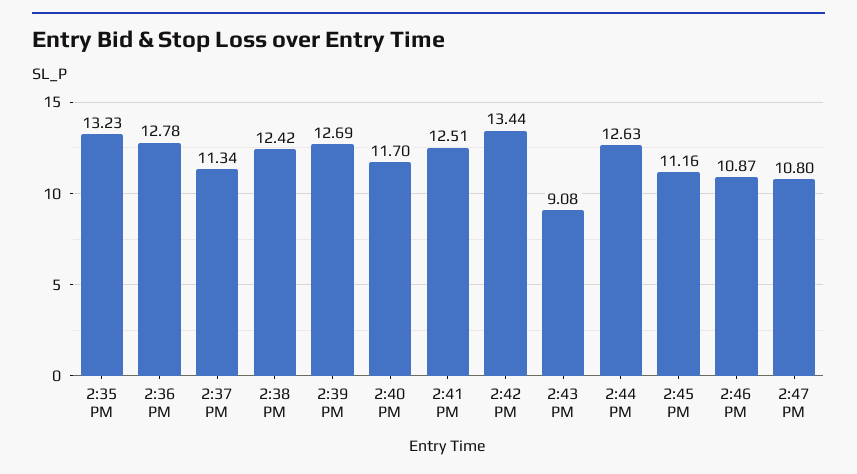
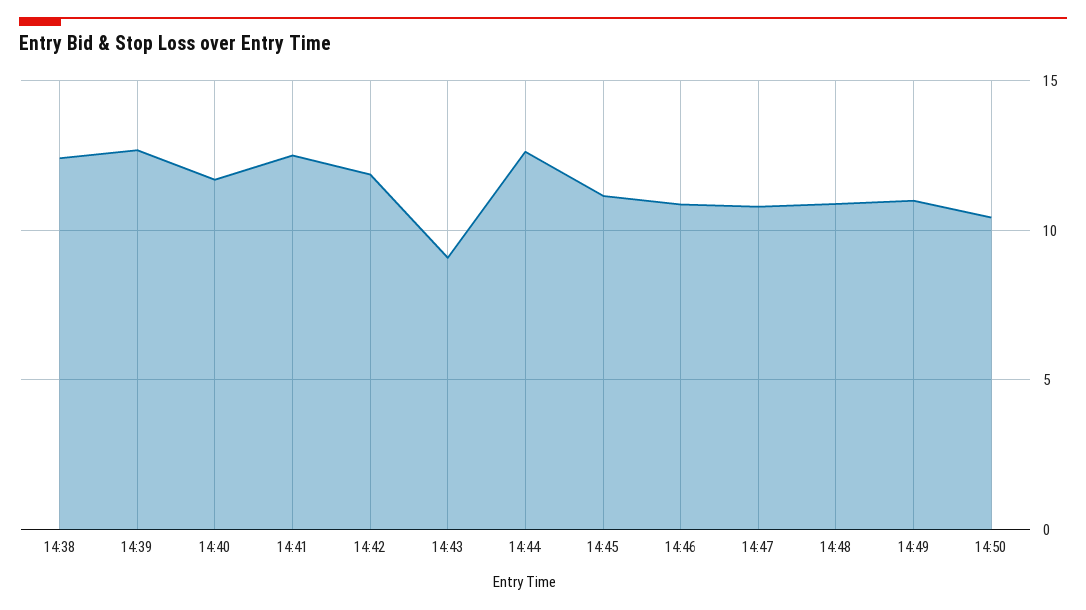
2:35 PM: 13.23 -> none
2:36 PM: 12.78 -> none
2:37 PM: 11.34 -> none
2:42 PM: 13.44 -> 12
14:48: none -> 11
14:49: none -> 11
14:50: none -> 10.5

